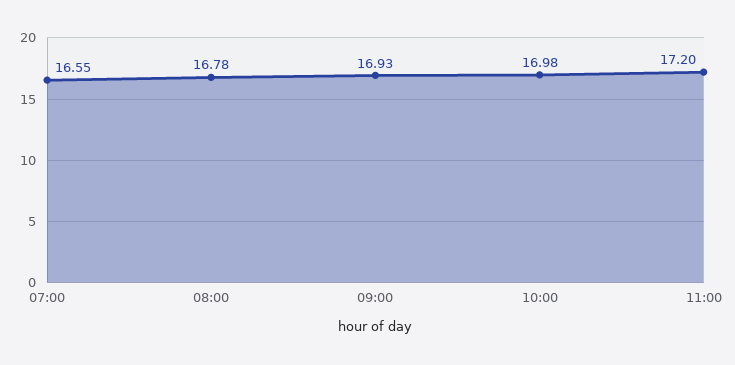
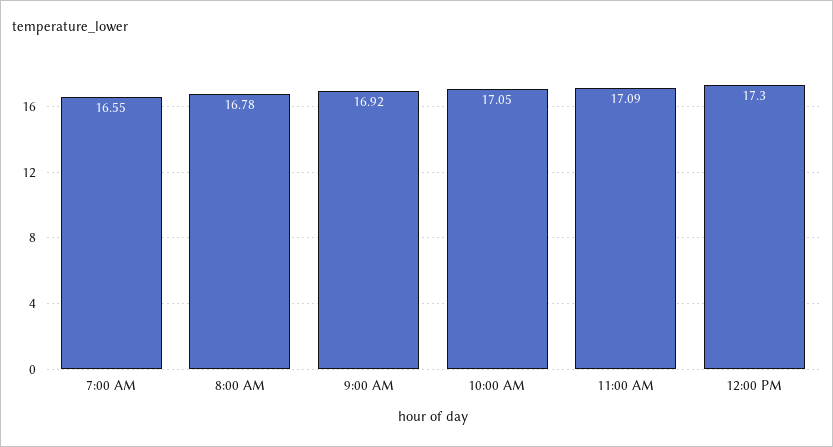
09:00: 16.93 -> 16.92
10:00: 16.98 -> 17.05
11:00: 17.2 -> 17.09
12:00 PM: none -> 17.3

